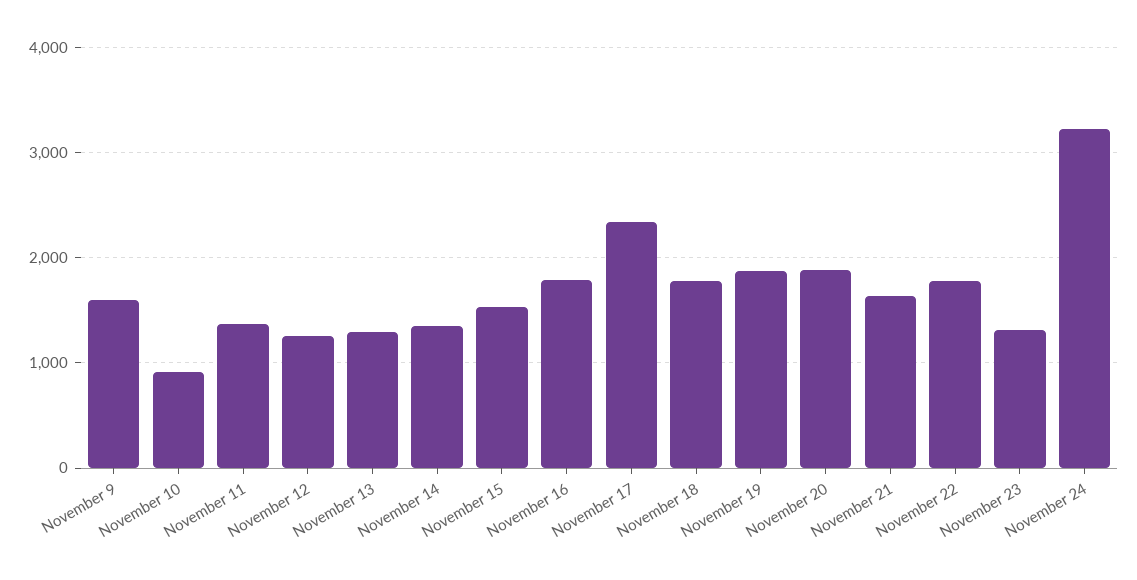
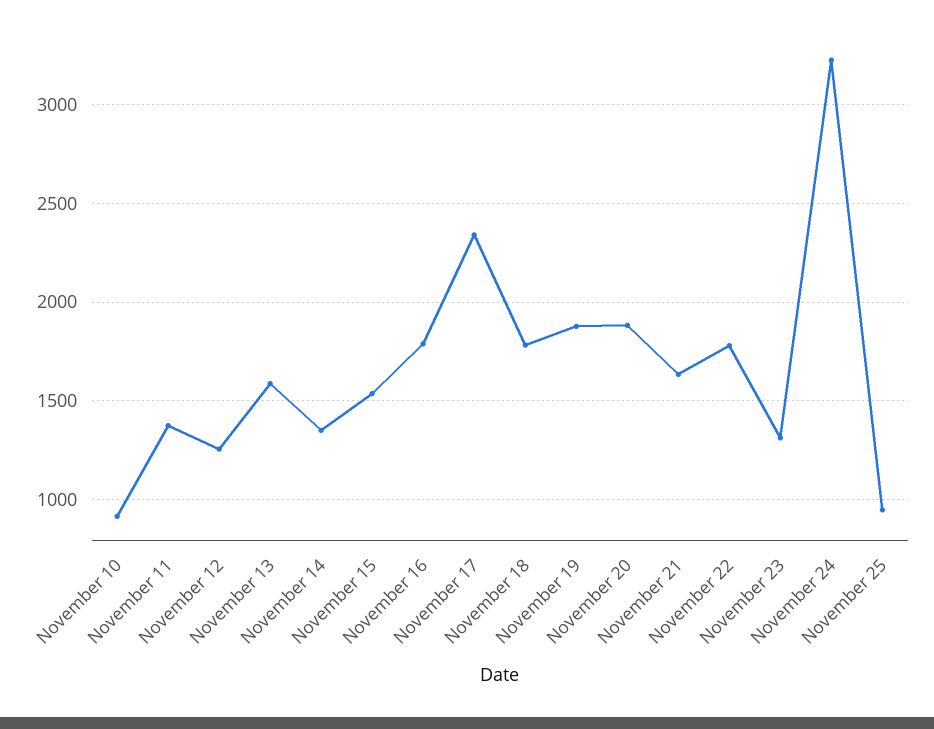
November 9: 1600 -> none
November 13: 1300 -> 1600
November 25: none -> 950

